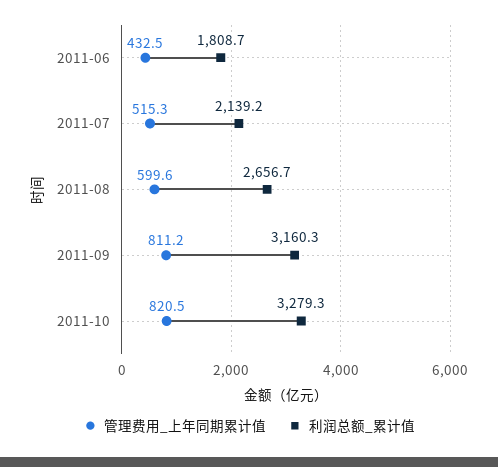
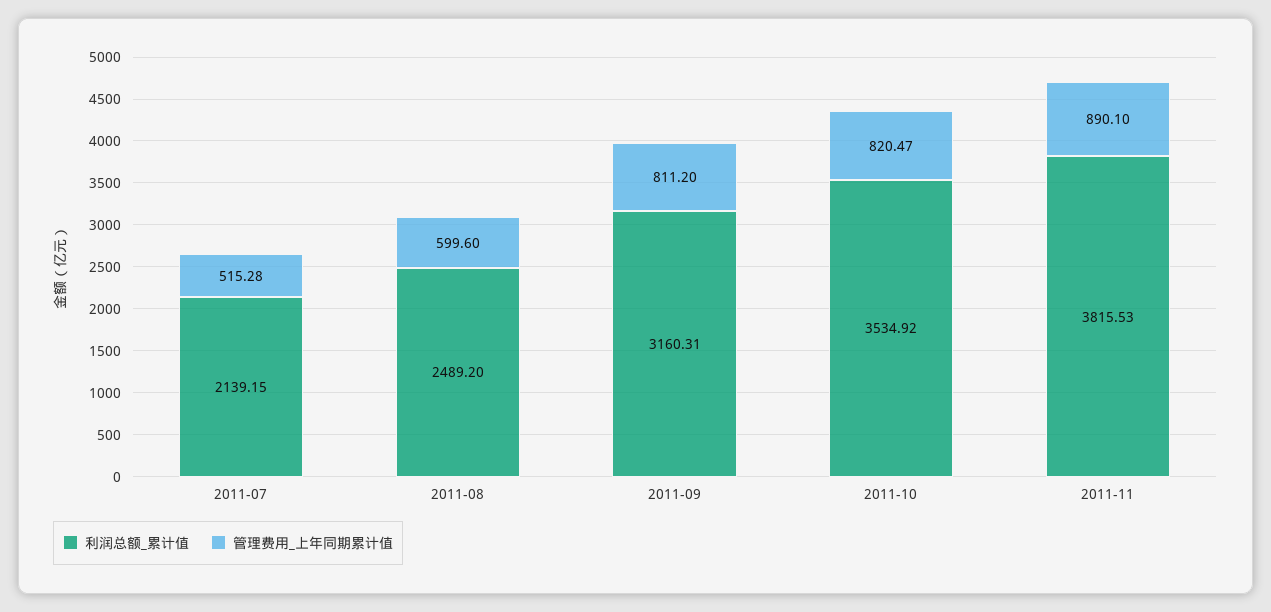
管理费用_上年同期累计值, 2011-06: 432.5 -> none
利润总额_累计值, 2011-06: 1808.7 -> none
利润总额_累计值, 2011-08: 2656.7 -> 2489.2
利润总额_累计值, 2011-10: 3279.3 -> 3534.92
利润总额_累计值, 2011-11: none -> 3815.53
管理费用_上年同期累计值, 2011-11: none -> 890.1

